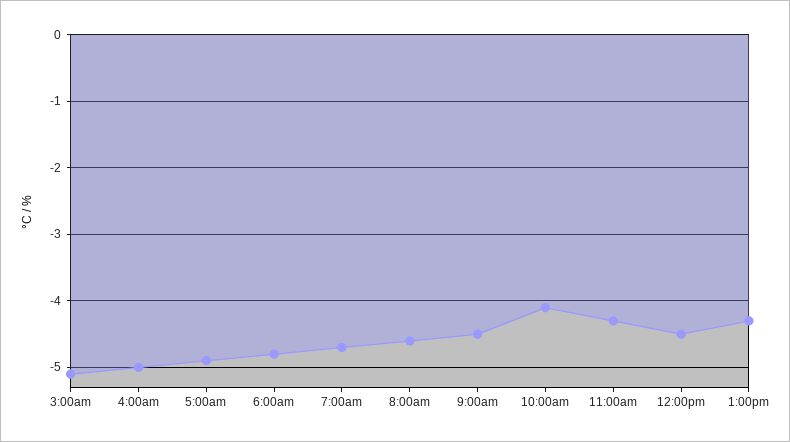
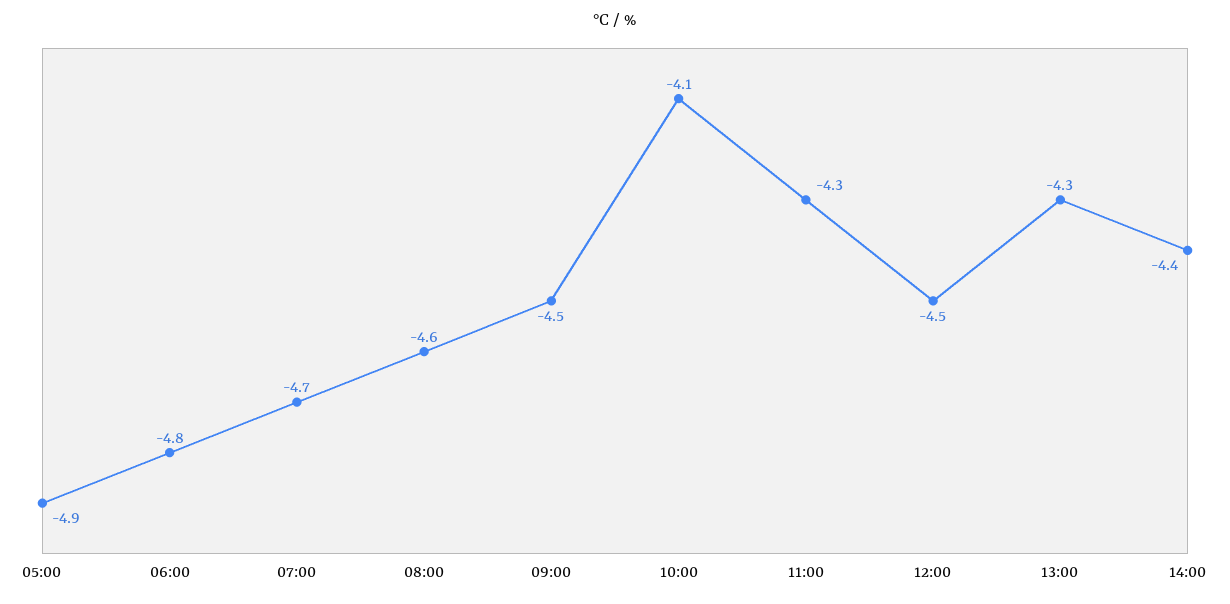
3:00am: -5.1 -> none
4:00am: -5 -> none
14:00: none -> -4.4

